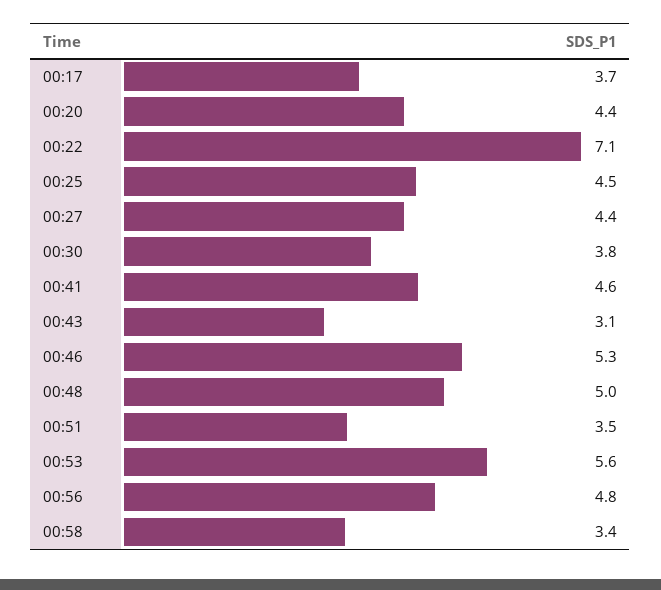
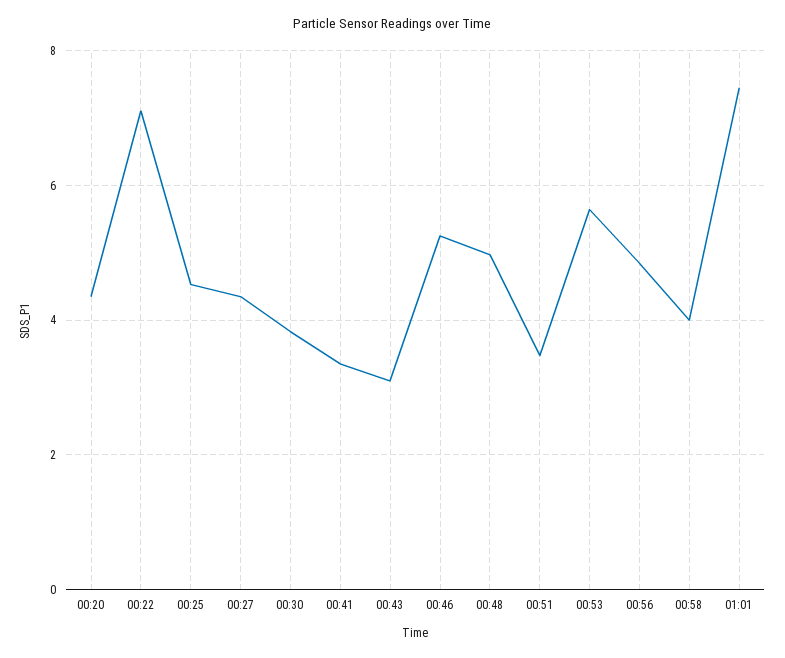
00:17: 3.7 -> none
00:41: 4.6 -> 3.4
00:58: 3.4 -> 4
01:01: none -> 7.4

